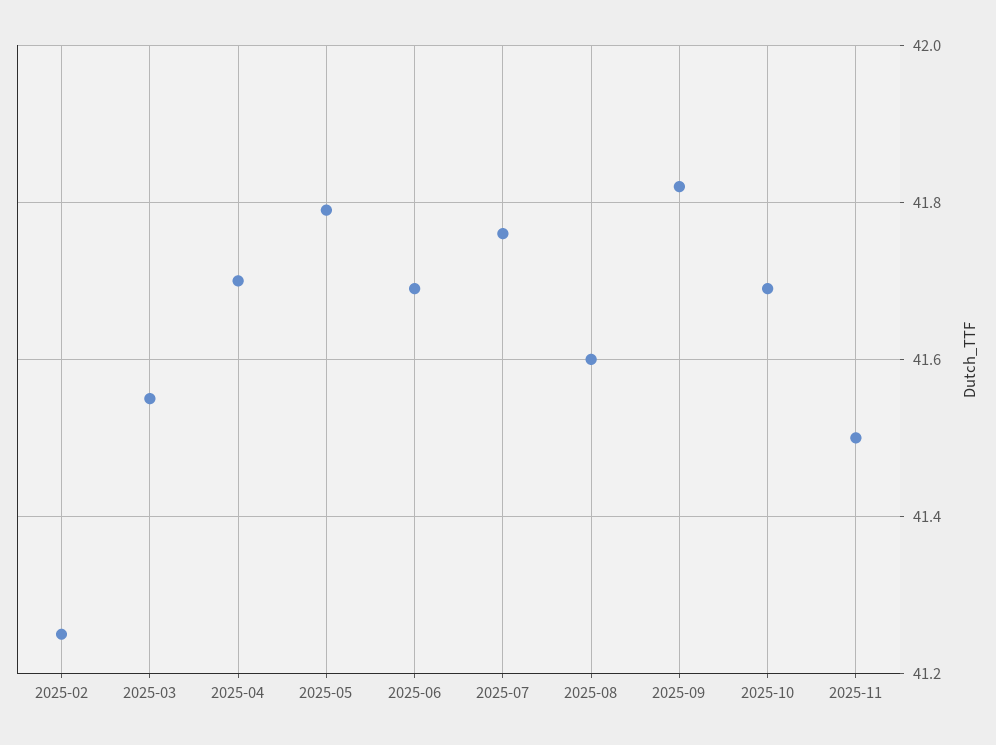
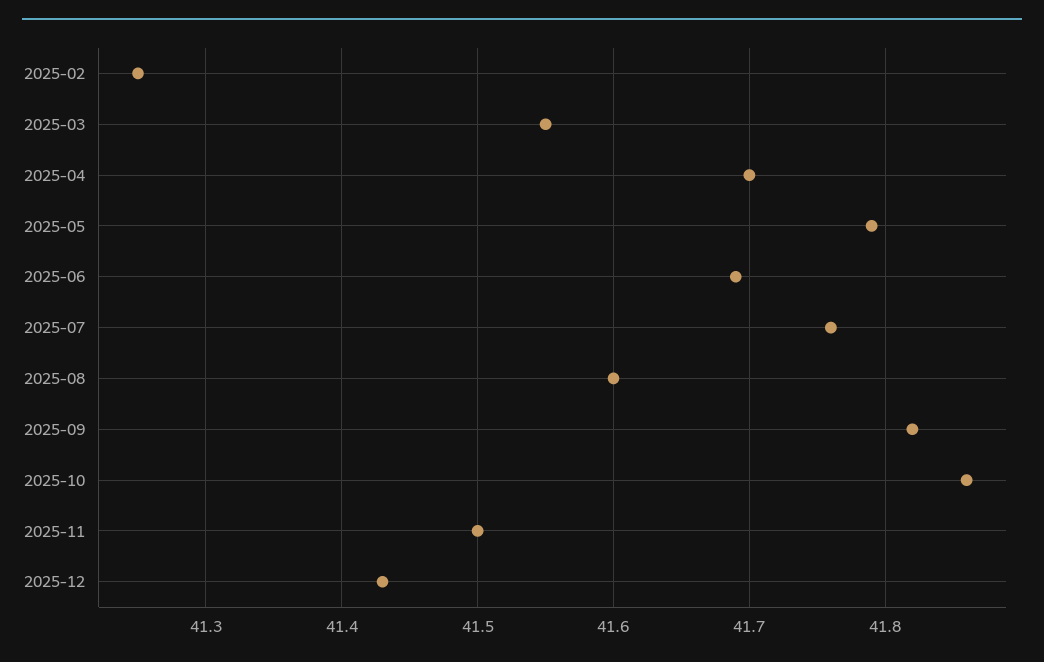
2025-10: 41.7 -> 41.86
2025-12: none -> 41.43

